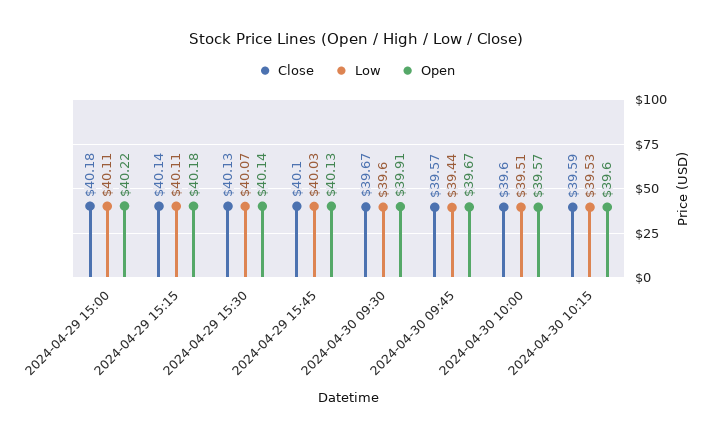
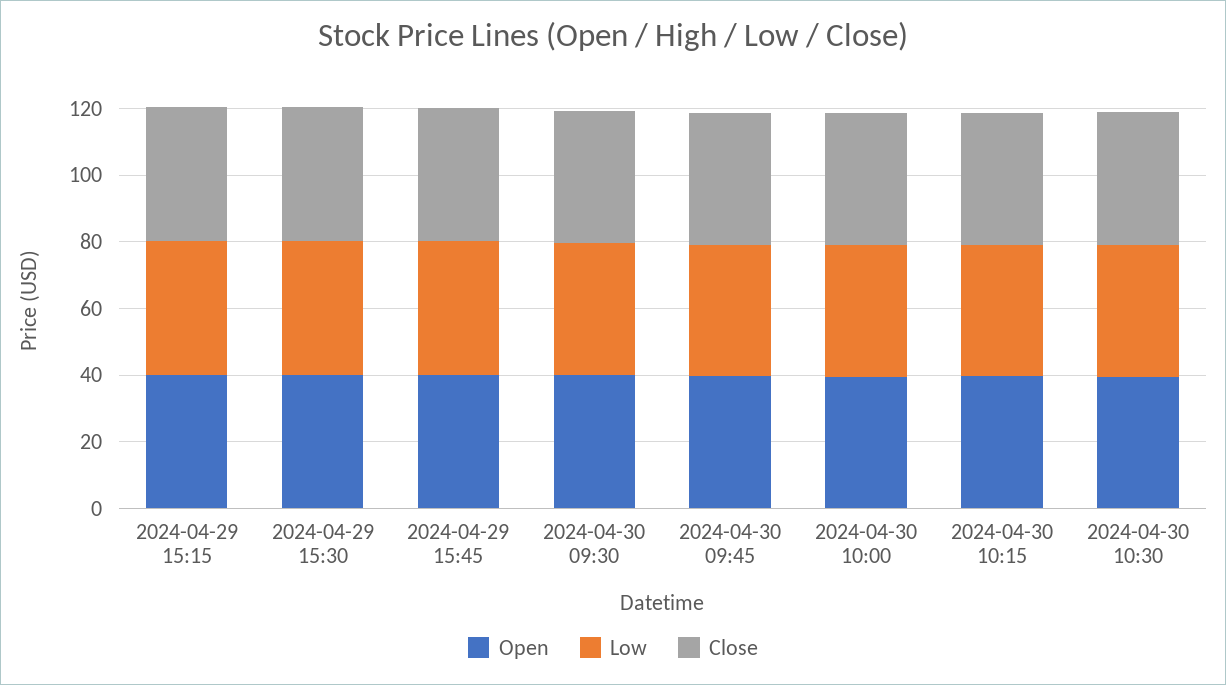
Close, 2024-04-29 15:00: 40.18 -> none
Low, 2024-04-29 15:00: 40.11 -> none
Open, 2024-04-29 15:00: 40.22 -> none
Open, 2024-04-30 10:30: none -> 40
Low, 2024-04-30 10:30: none -> 40
Close, 2024-04-30 10:30: none -> 40

